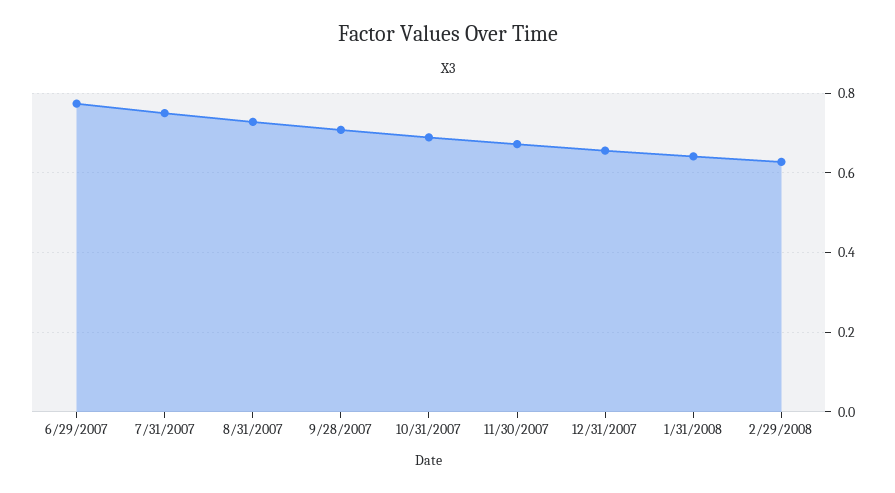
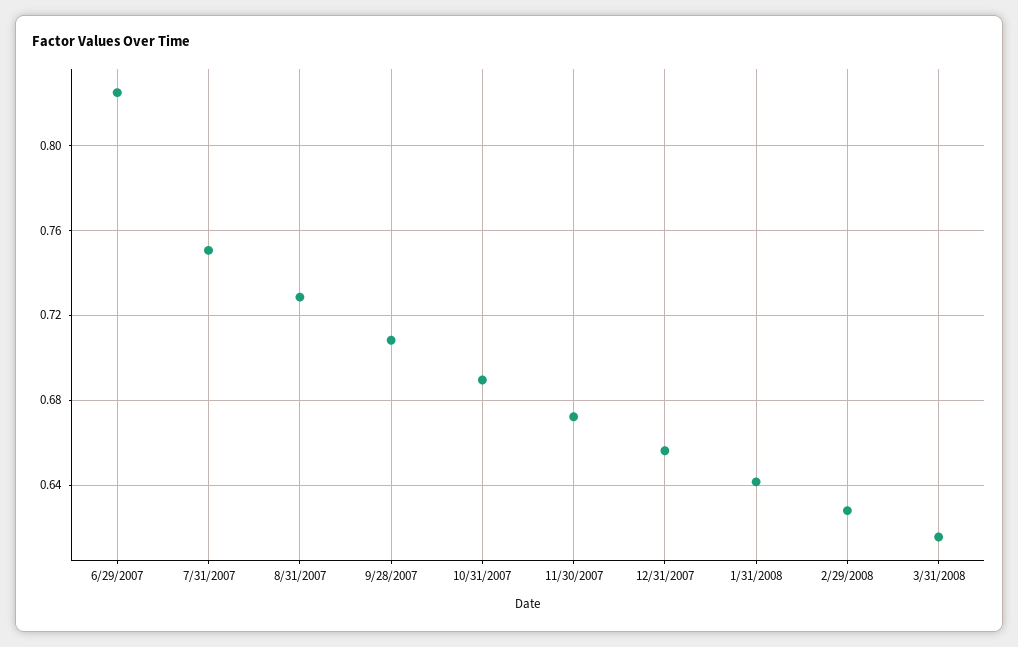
6/29/2007: 0.78 -> 0.825
3/31/2008: none -> 0.615

